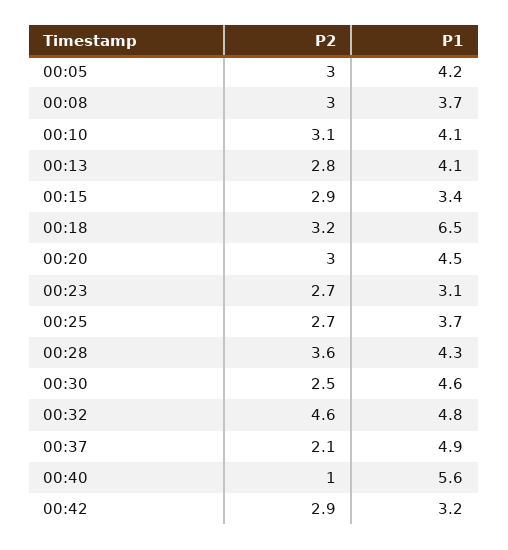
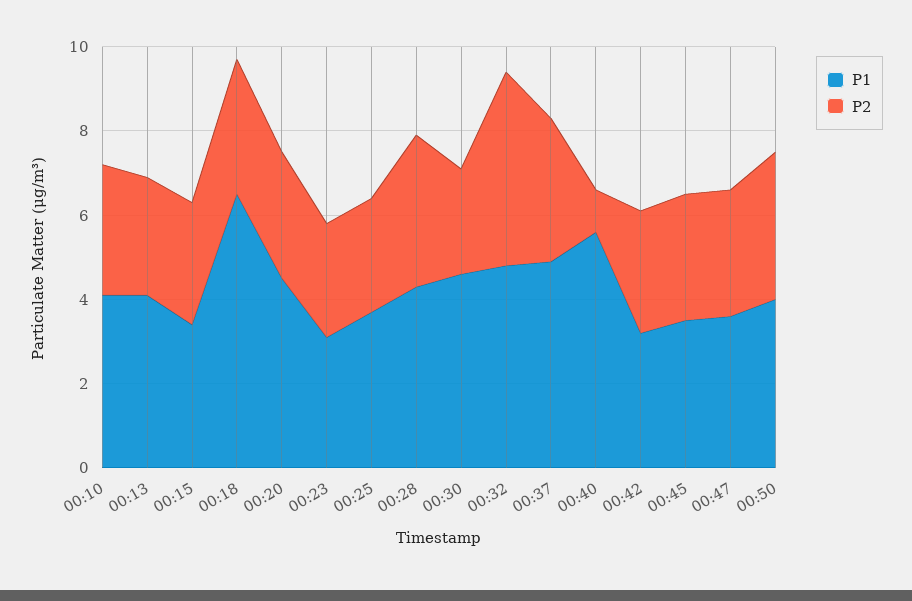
P2, 00:05: 3 -> none
P1, 00:05: 4.2 -> none
P2, 00:08: 3 -> none
P1, 00:08: 3.7 -> none
P2, 00:37: 2.1 -> 3.5
P1, 00:45: none -> 3.5
P2, 00:45: none -> 3
P1, 00:47: none -> 3.5
P2, 00:47: none -> 3
P1, 00:50: none -> 4
P2, 00:50: none -> 3.5

